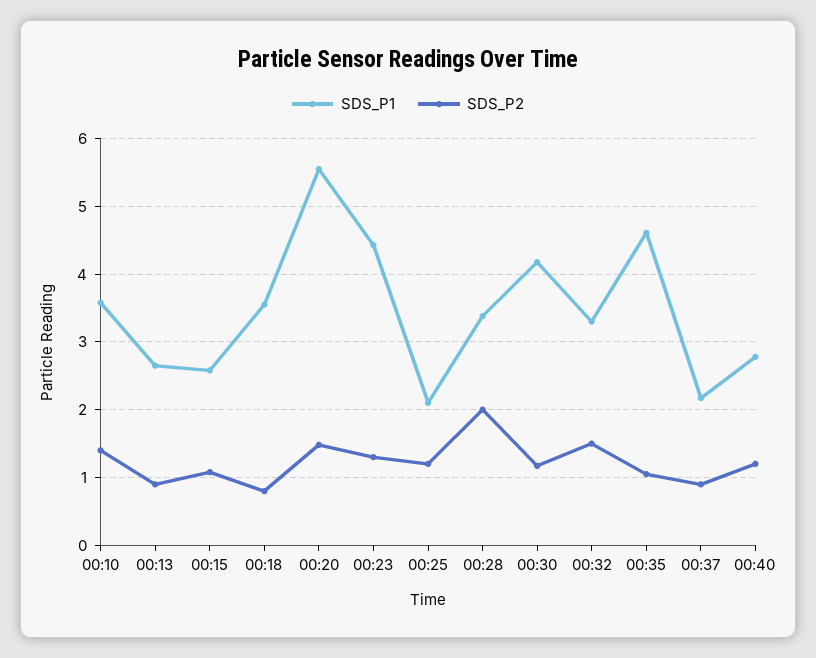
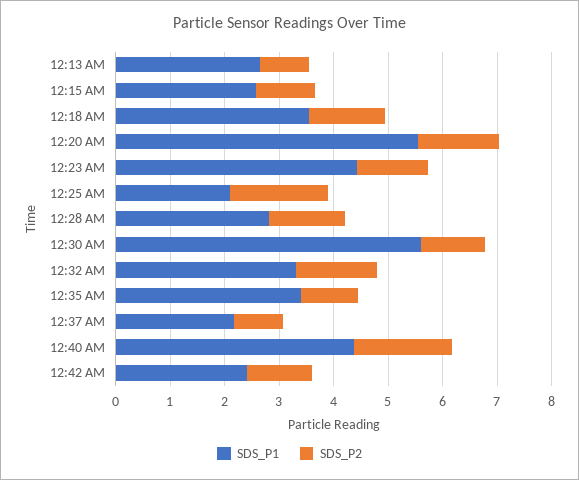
SDS_P1, 00:10: 3.6 -> none
SDS_P2, 00:10: 1.4 -> none
SDS_P2, 00:18: 0.8 -> 1.4
SDS_P2, 00:25: 1.2 -> 1.8
SDS_P1, 00:28: 3.4 -> 2.8
SDS_P2, 00:28: 2 -> 1.4
SDS_P1, 00:30: 4.2 -> 5.6
SDS_P1, 00:35: 4.6 -> 3.4
SDS_P1, 00:40: 2.8 -> 4.4
SDS_P2, 00:40: 1.2 -> 1.8
SDS_P1, 12:42 AM: none -> 2.4
SDS_P2, 12:42 AM: none -> 1.2

